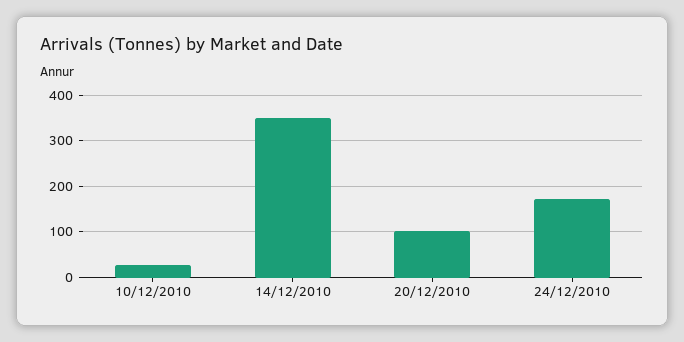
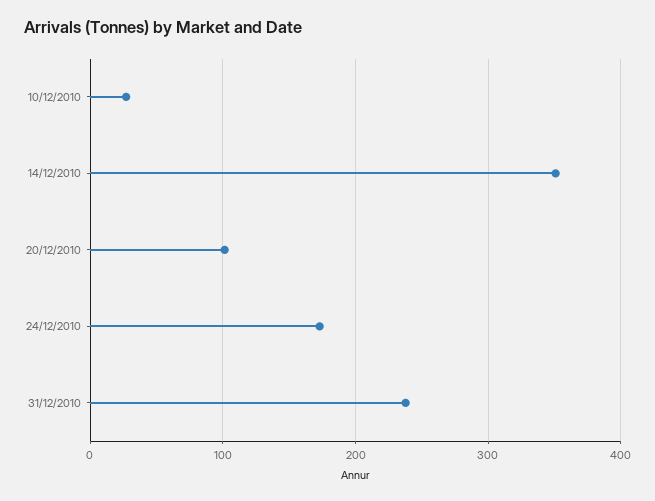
31/12/2010: none -> 240

